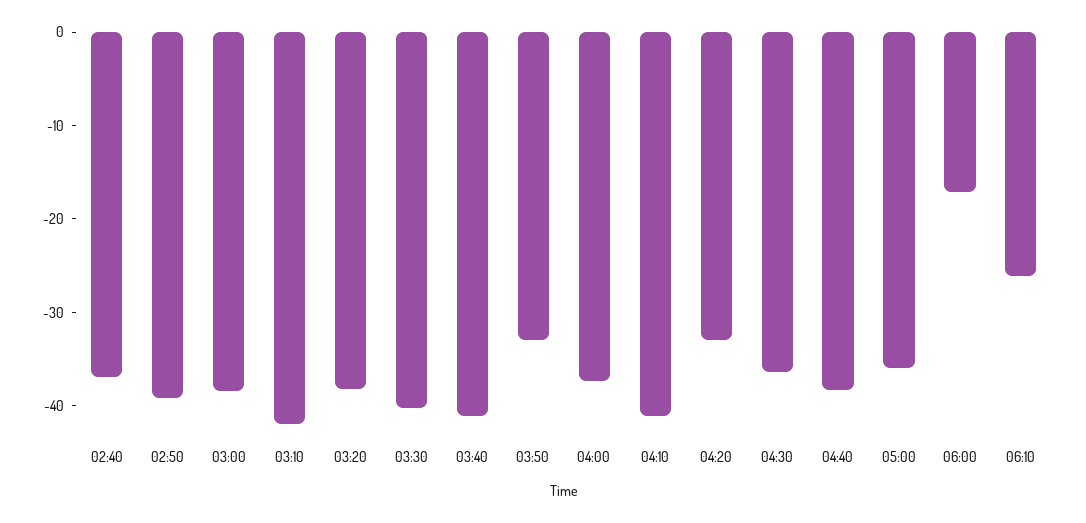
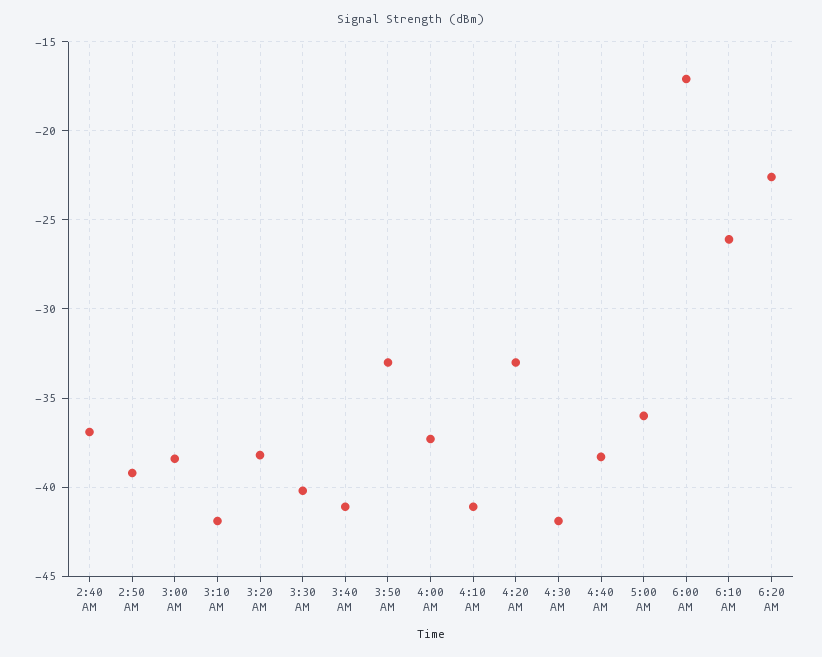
04:30: -36 -> -42
6:20 AM: none -> -22.5

